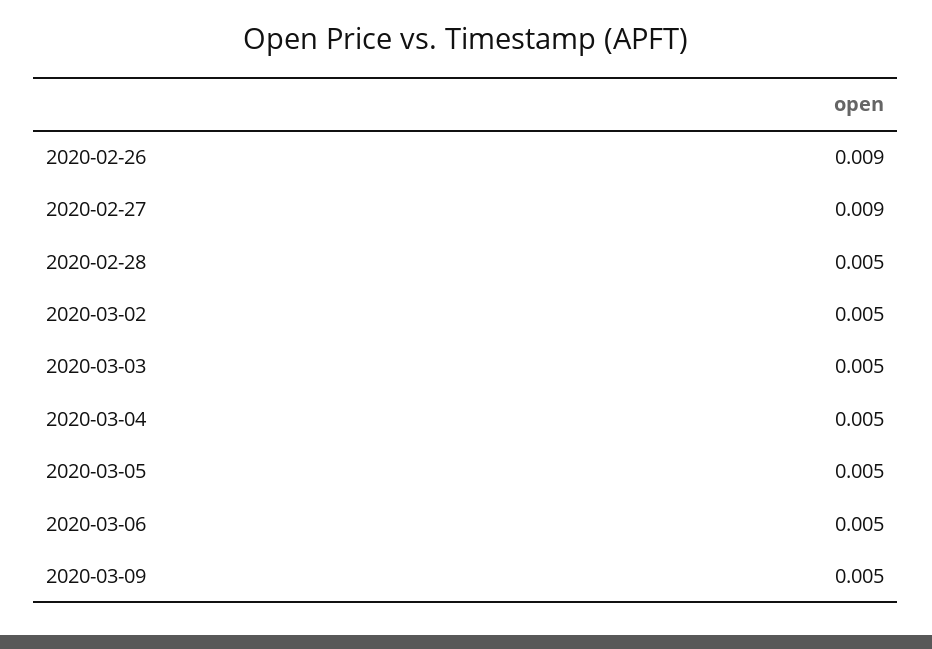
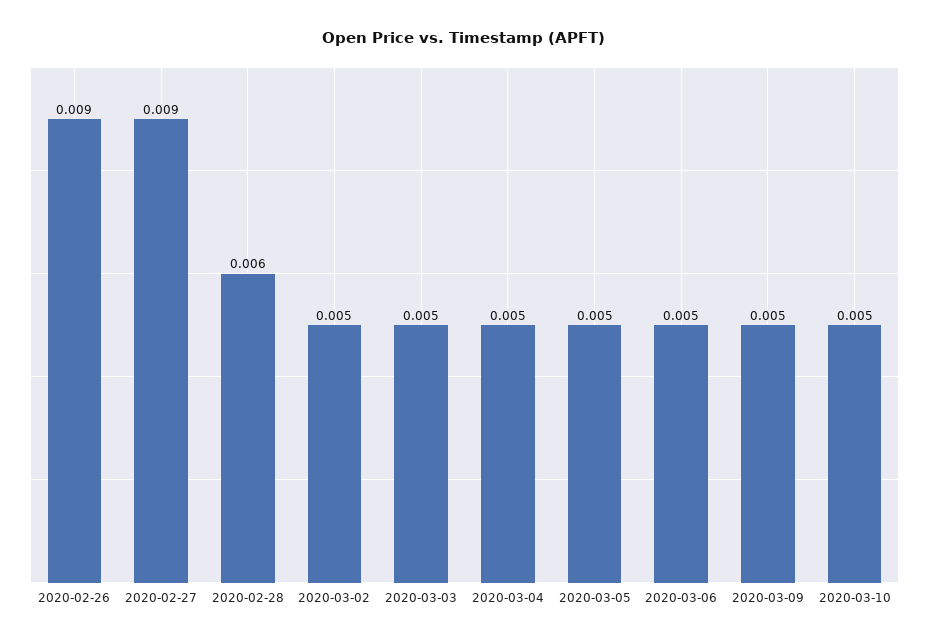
2020-02-28: 0.005 -> 0.006
2020-03-10: none -> 0.005

